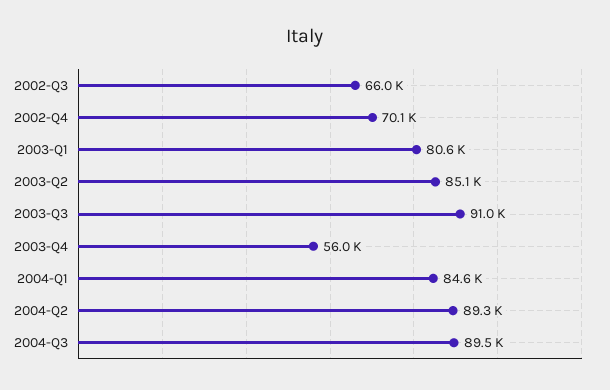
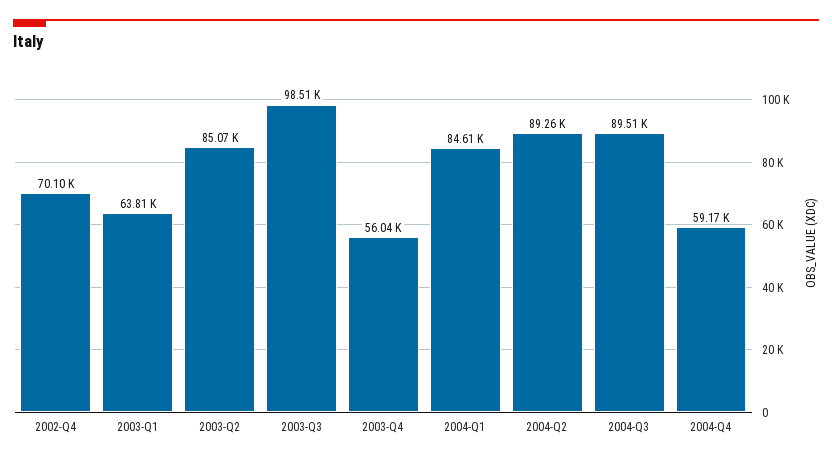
2002-Q3: 66000 -> none
2003-Q1: 80600 -> 63810
2003-Q3: 91000 -> 98510
2004-Q4: none -> 59170

